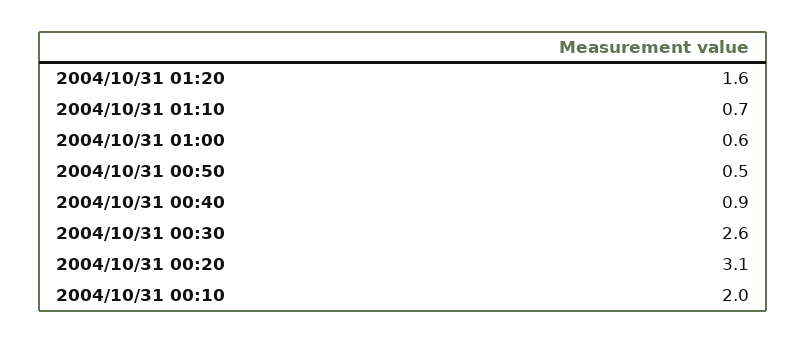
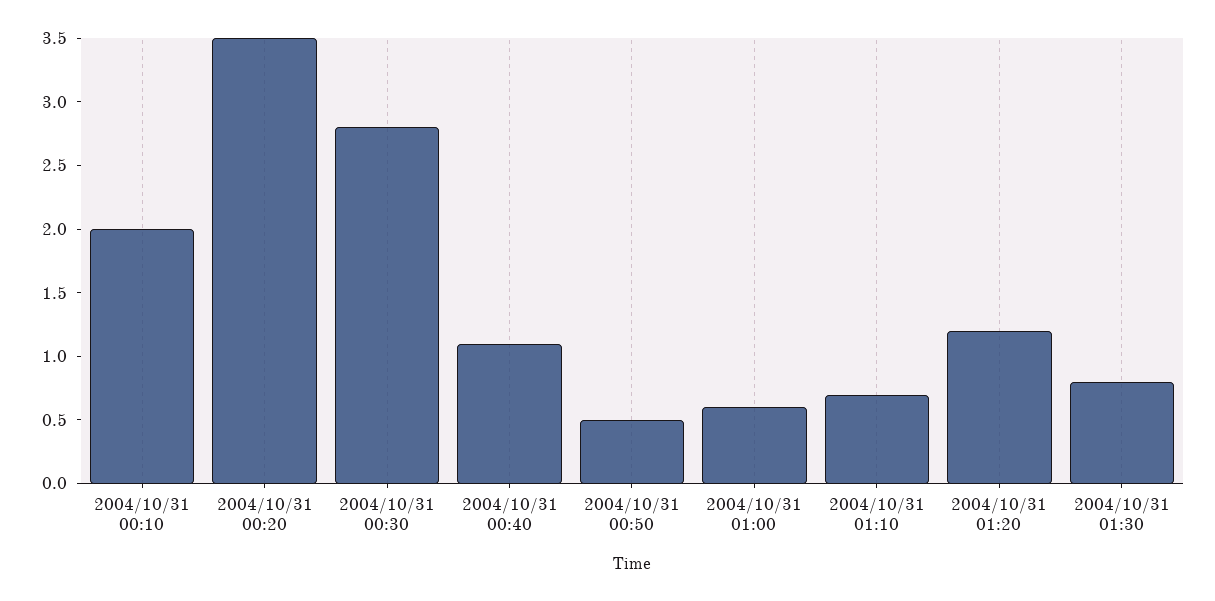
2004/10/31 01:20: 1.6 -> 1.2
2004/10/31 00:40: 0.9 -> 1.1
2004/10/31 00:30: 2.6 -> 2.8
2004/10/31 00:20: 3.1 -> 3.5
2004/10/31 01:30: none -> 0.8

